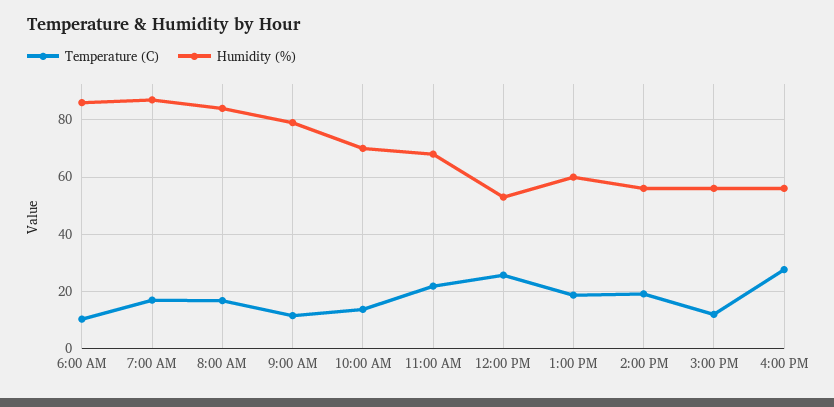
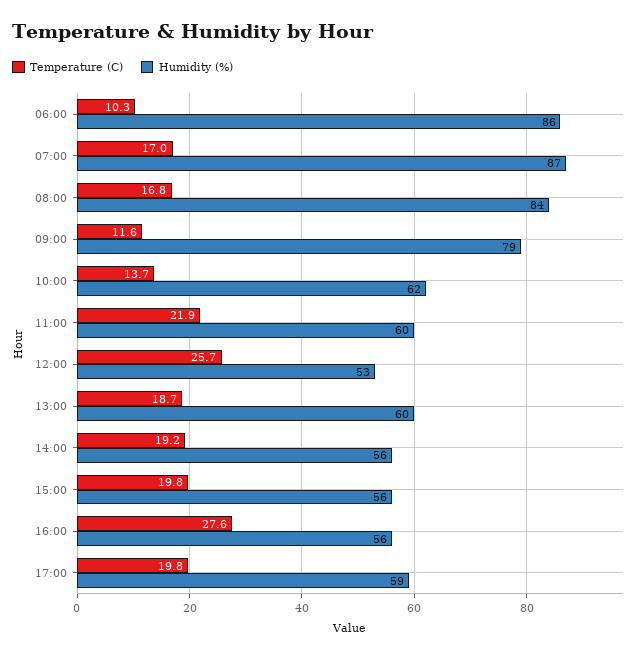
Humidity (%), 10:00 AM: 70 -> 62
Humidity (%), 11:00 AM: 67.5 -> 60
Temperature (C), 3:00 PM: 12.5 -> 19.8
Temperature (C), 17:00: none -> 19.8
Humidity (%), 17:00: none -> 59

